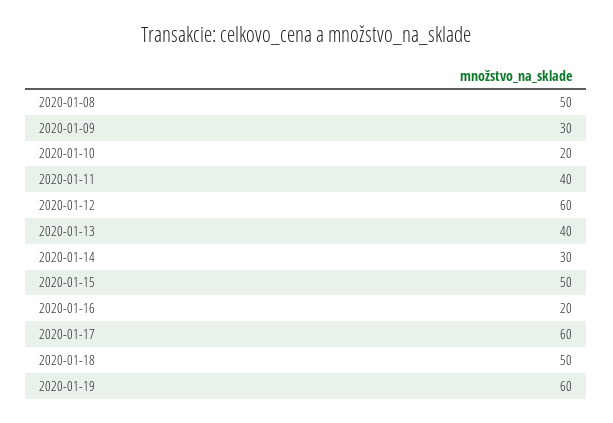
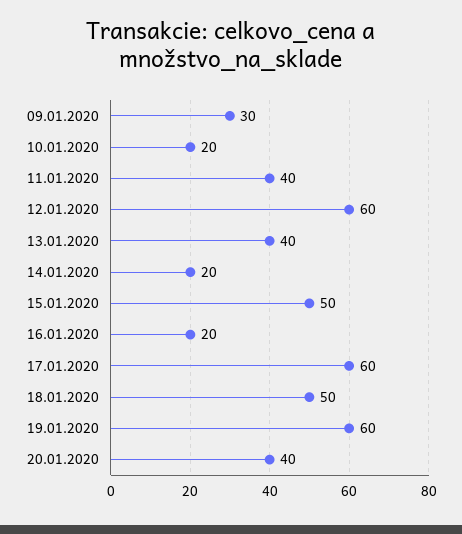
2020-01-08: 50 -> none
2020-01-14: 30 -> 20
20.01.2020: none -> 40

